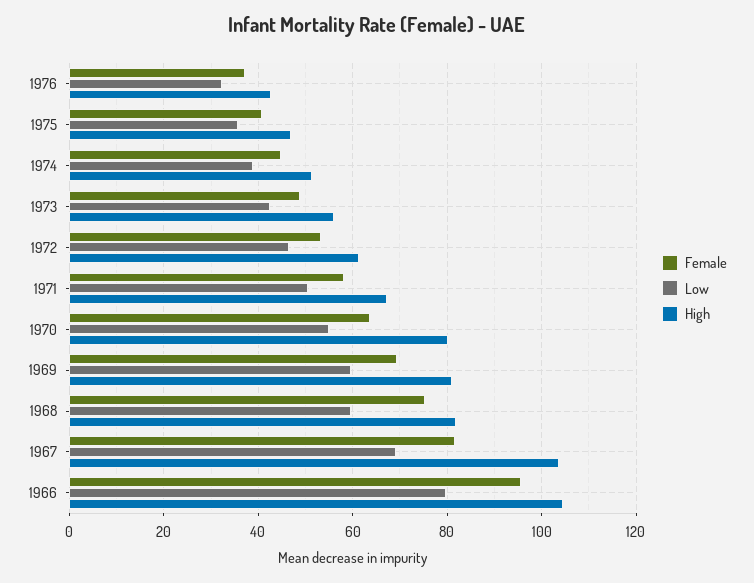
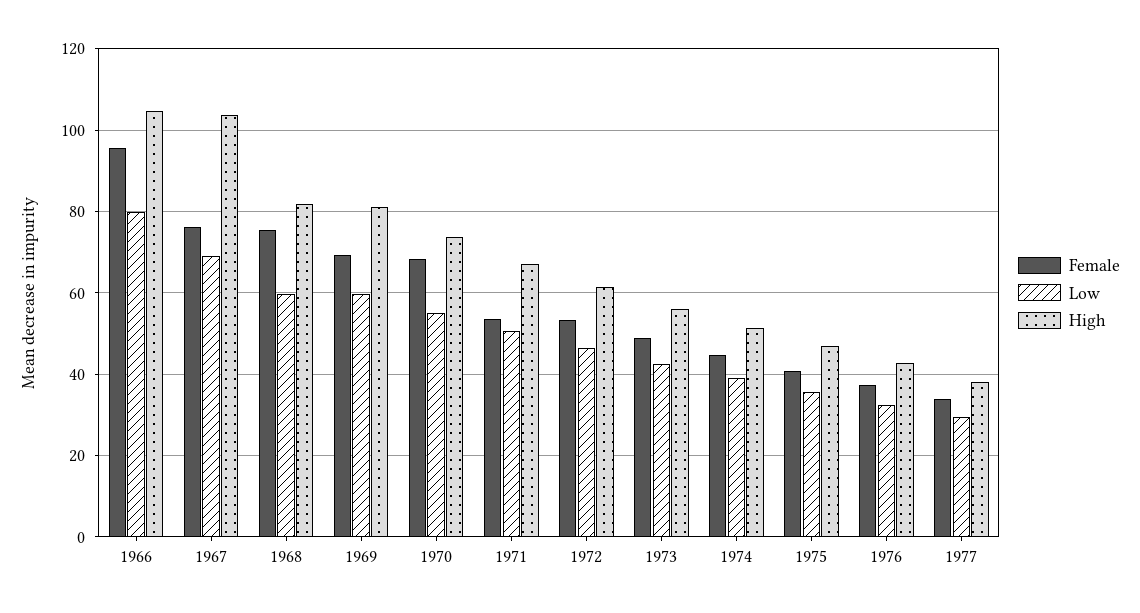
Female, 1971: 58 -> 54
Female, 1970: 64 -> 68
High, 1970: 80 -> 74
Female, 1967: 82 -> 76
Female, 1977: none -> 34
Low, 1977: none -> 30
High, 1977: none -> 38

